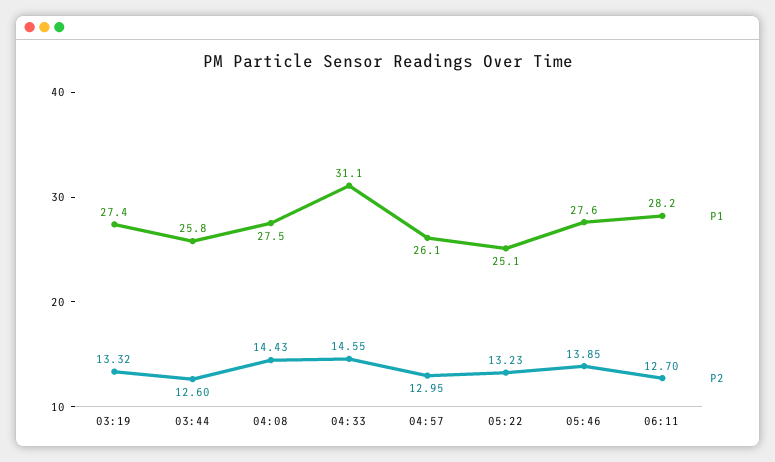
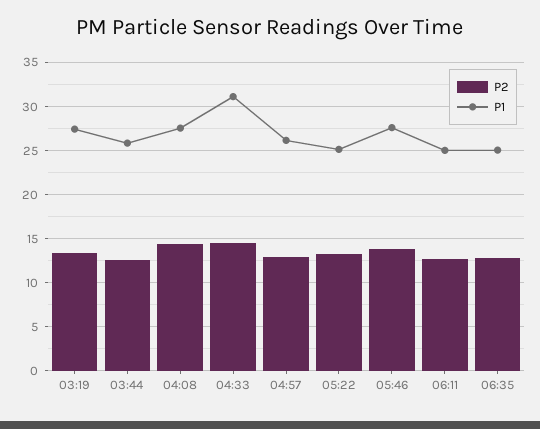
P1, 06:11: 28.2 -> 25
P2, 06:35: none -> 13
P1, 06:35: none -> 25

